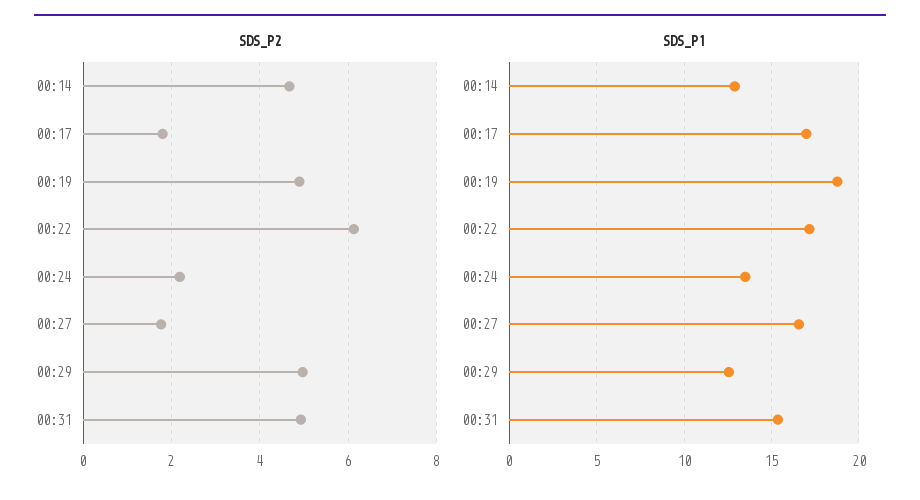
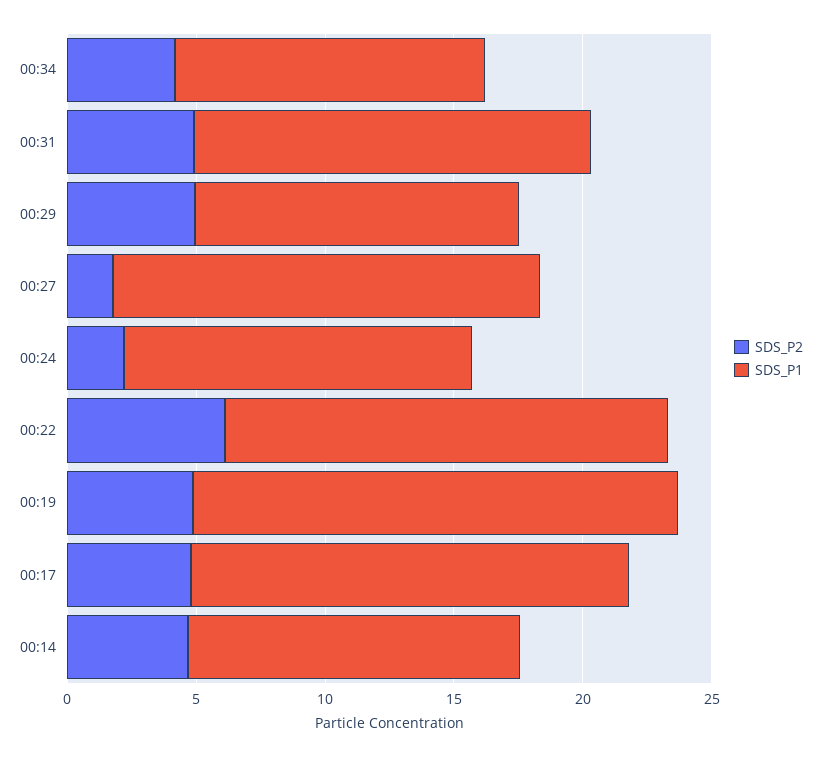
SDS_P2, 00:17: 1.8 -> 5
SDS_P2, 00:34: none -> 4
SDS_P1, 00:34: none -> 12

